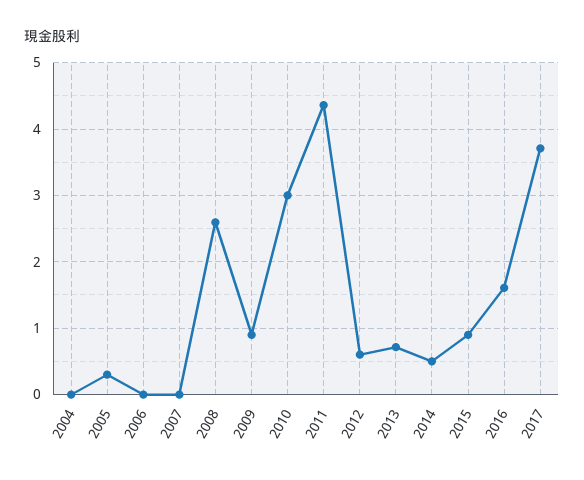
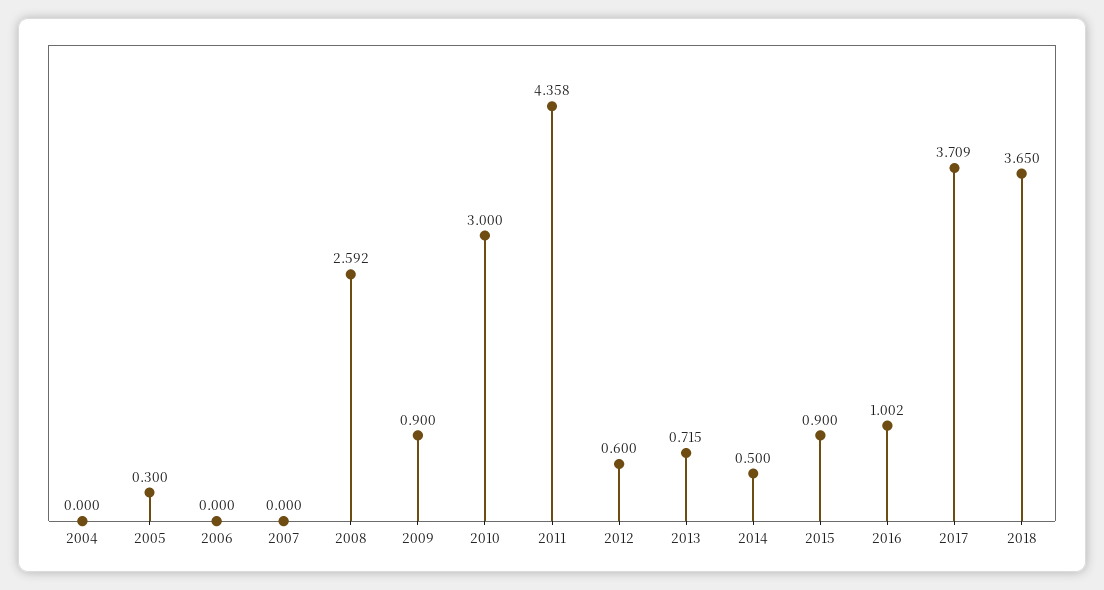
2016: 1.6 -> 1.002
2018: none -> 3.65

